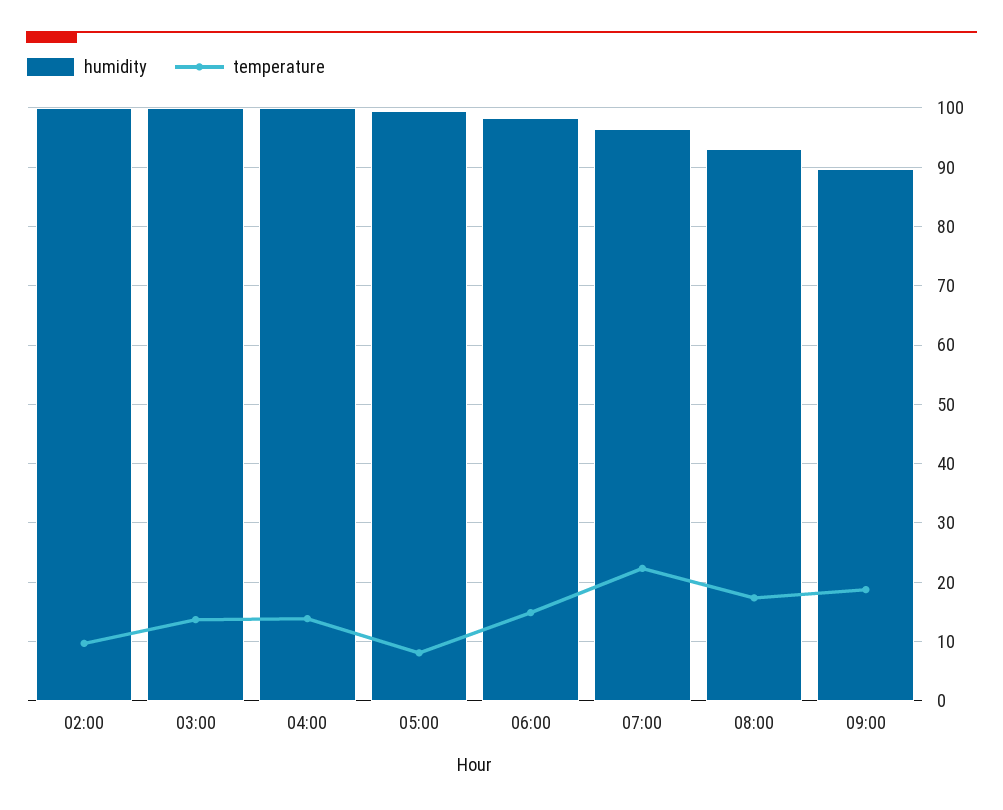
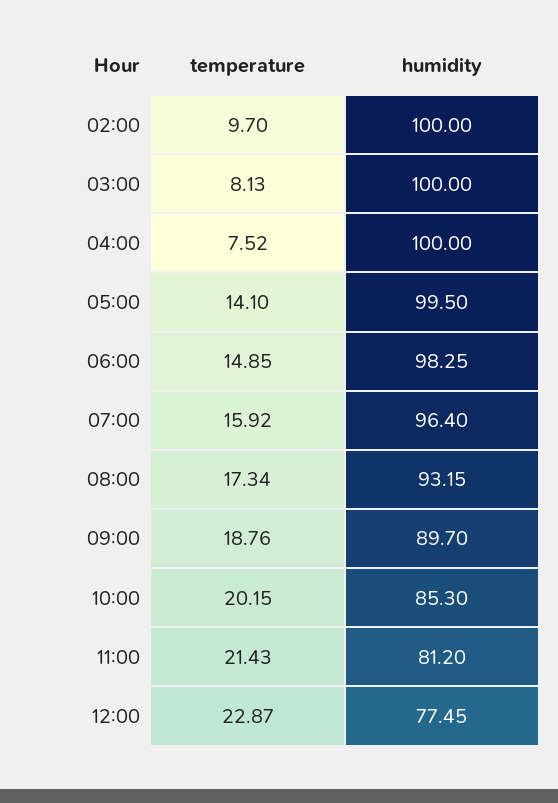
temperature, 03:00: 14 -> 8.13
temperature, 04:00: 14 -> 7.52
temperature, 05:00: 8 -> 14.1
temperature, 07:00: 22 -> 15.92
temperature, 10:00: none -> 20.15
humidity, 10:00: none -> 85.3
temperature, 11:00: none -> 21.43
humidity, 11:00: none -> 81.2
temperature, 12:00: none -> 22.87
humidity, 12:00: none -> 77.45

